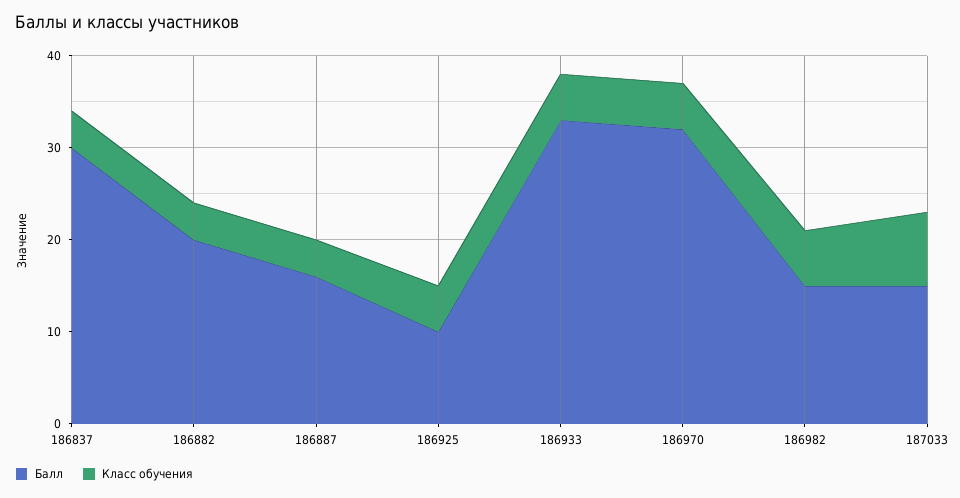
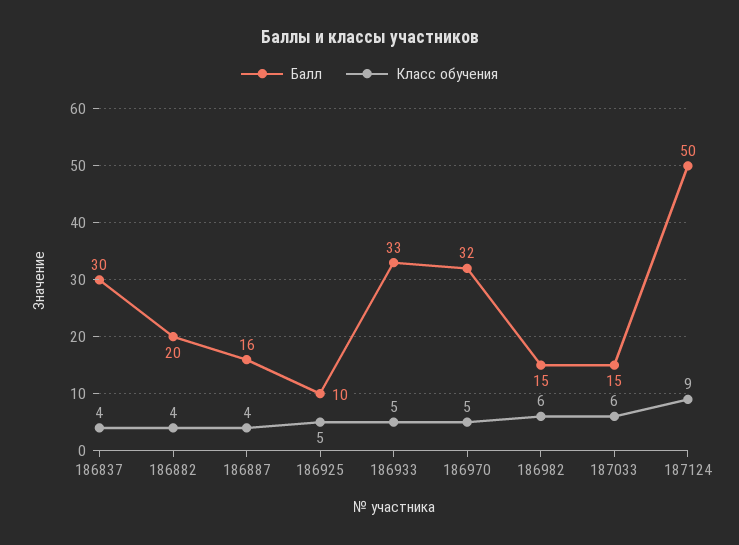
Класс обучения, 187033: 8 -> 6
Балл, 187124: none -> 50
Класс обучения, 187124: none -> 9

